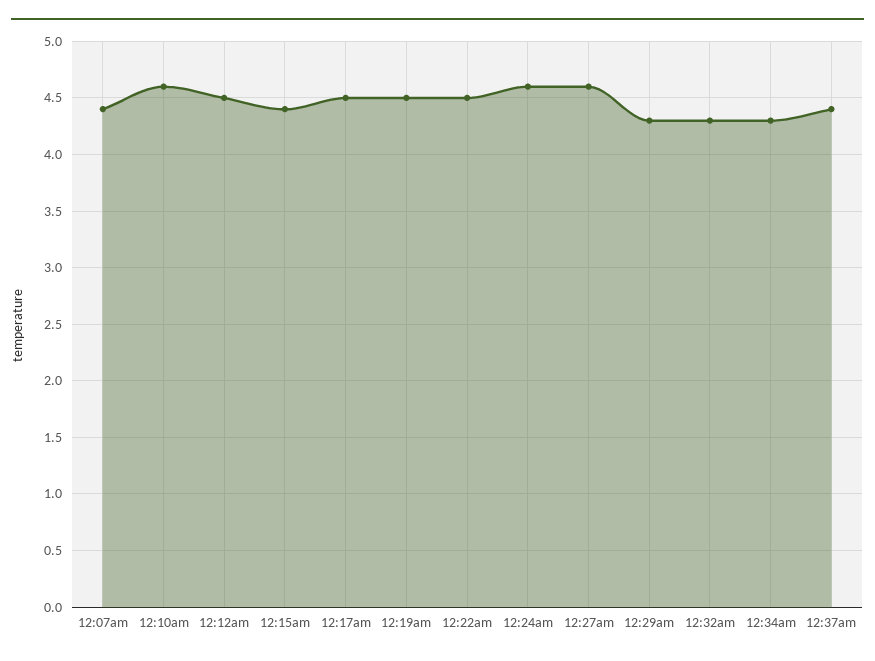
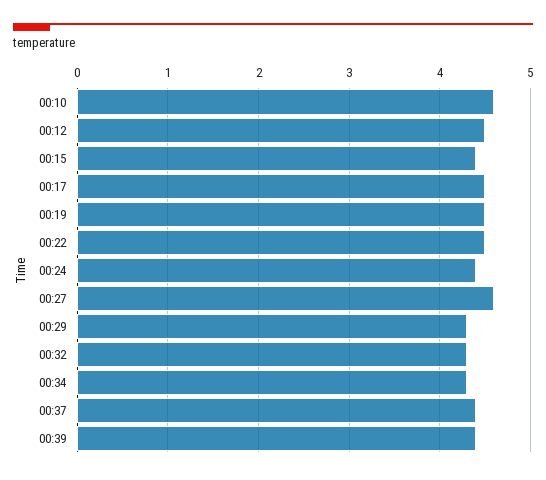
12:07am: 4.4 -> none
12:24am: 4.6 -> 4.4
00:39: none -> 4.4

